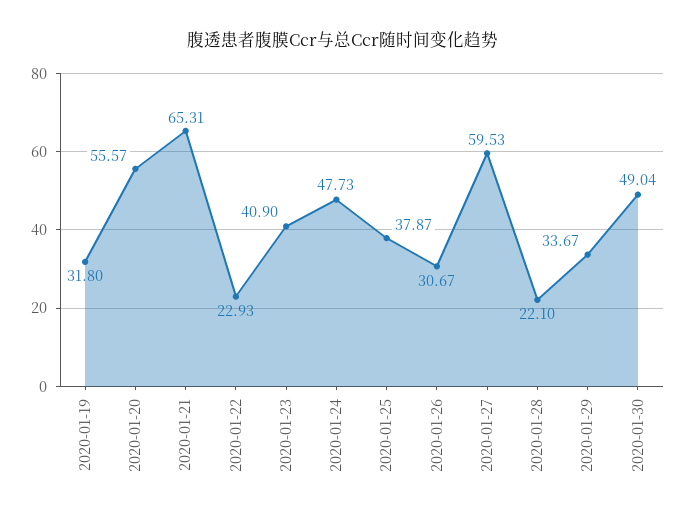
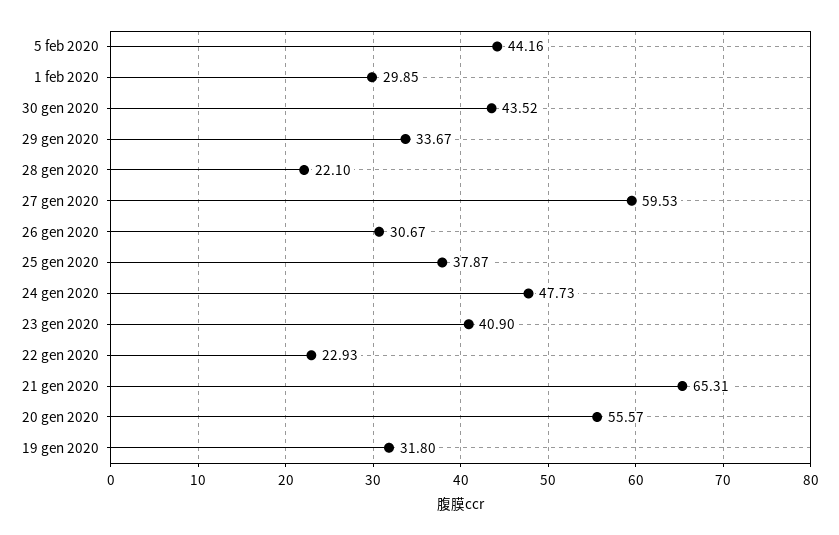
2020-01-30: 49.04 -> 43.52
5 feb 2020: none -> 44.16
1 feb 2020: none -> 29.85

